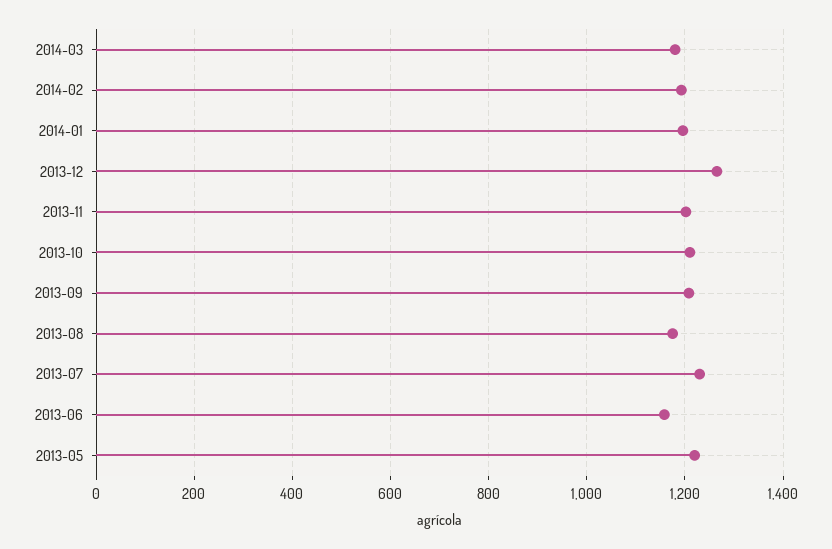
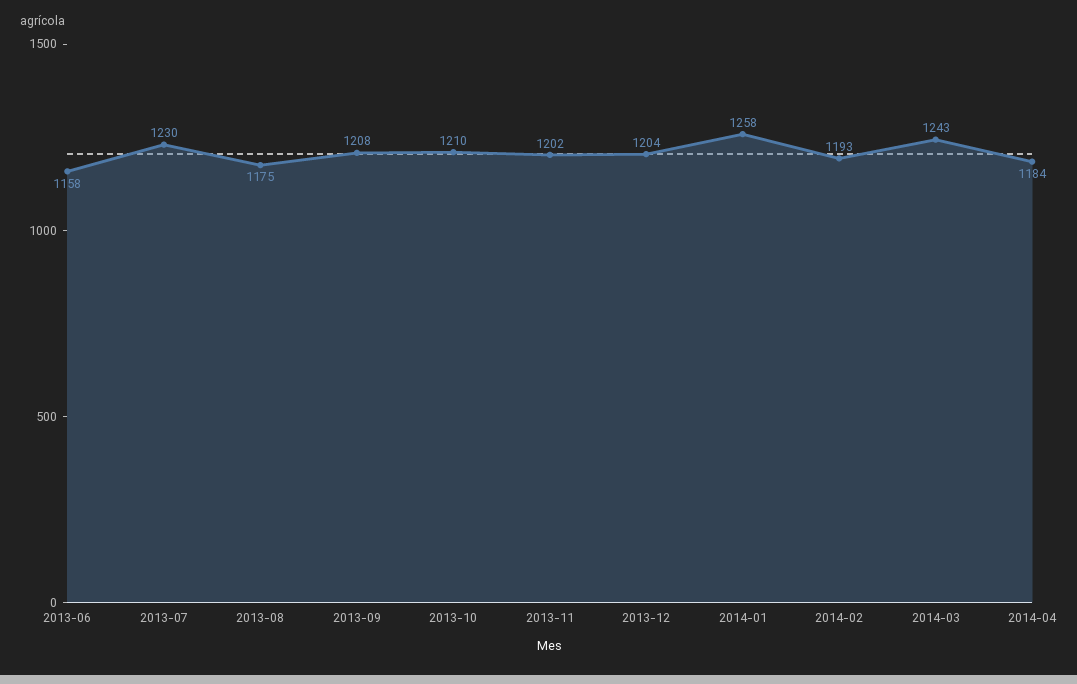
2014-03: 1180 -> 1243
2014-01: 1200 -> 1258
2013-12: 1260 -> 1204
2013-05: 1220 -> none
2014-04: none -> 1184

